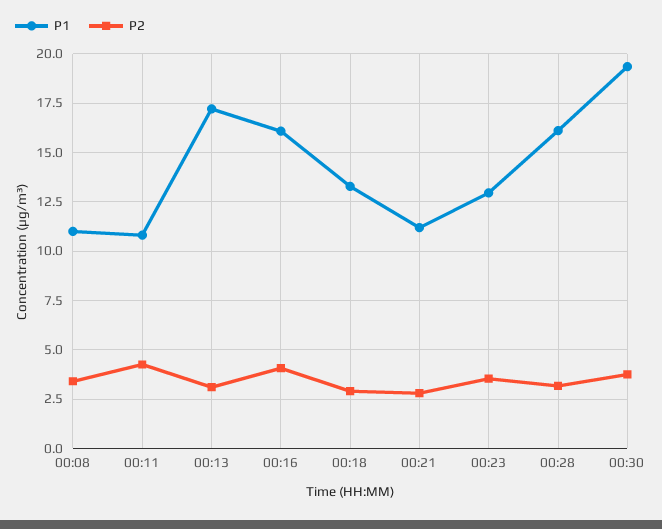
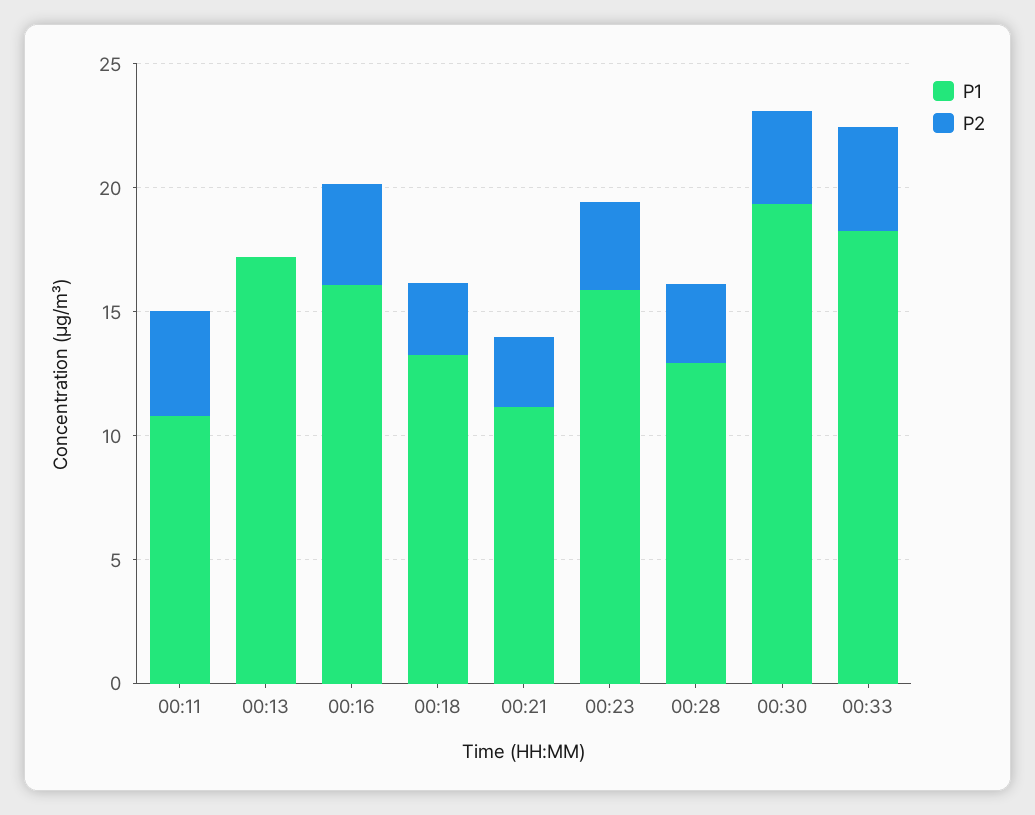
P1, 00:08: 11 -> none
P2, 00:08: 3.5 -> none
P2, 00:13: 3 -> 0
P1, 00:23: 13 -> 16
P1, 00:28: 16 -> 13
P1, 00:33: none -> 18
P2, 00:33: none -> 4

